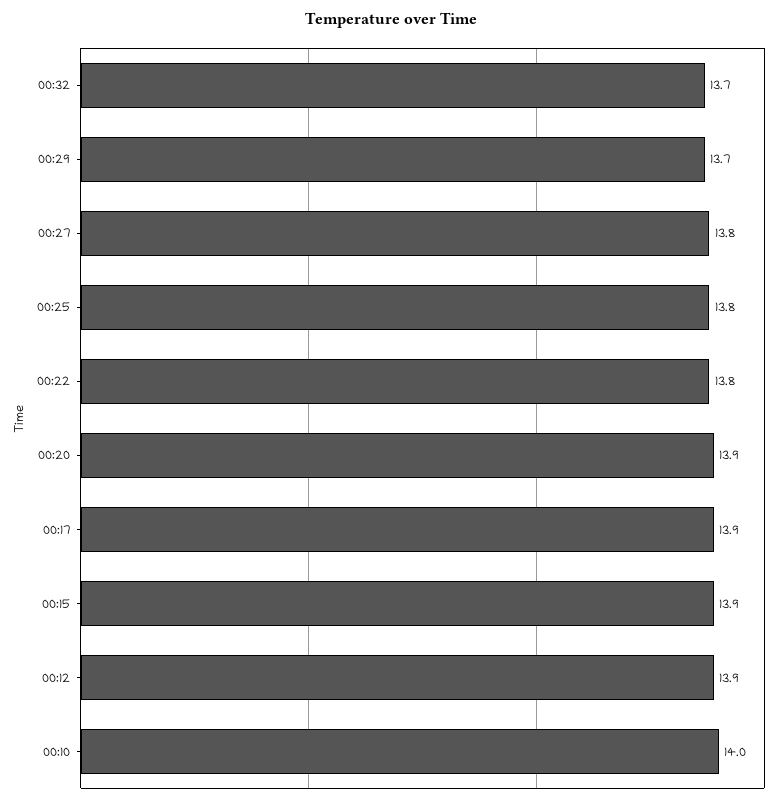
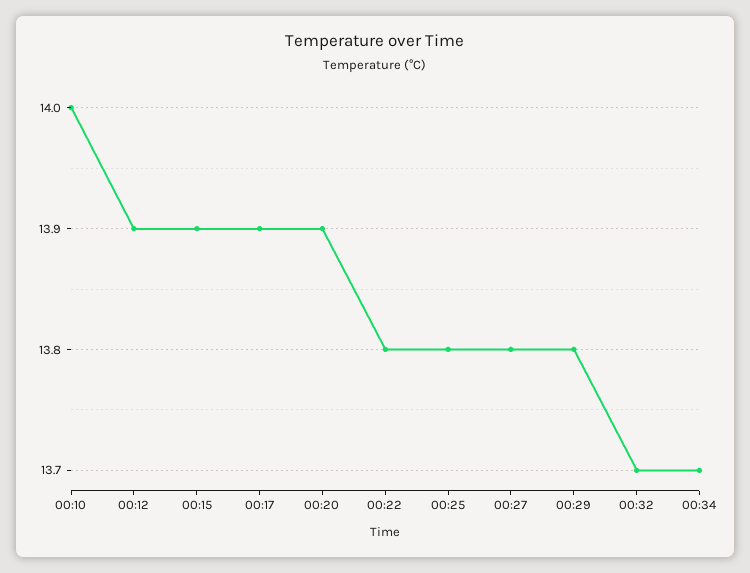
00:29: 13.7 -> 13.8
00:34: none -> 13.7

